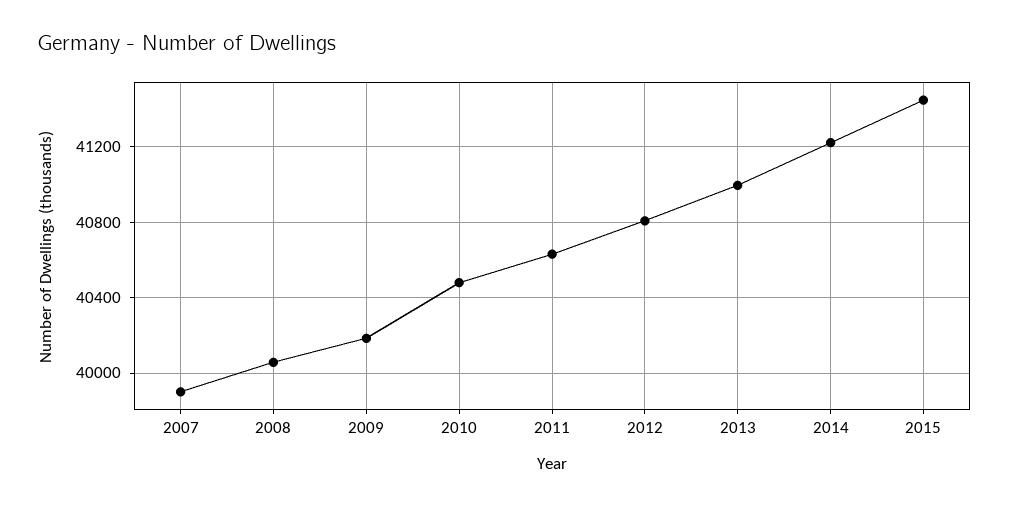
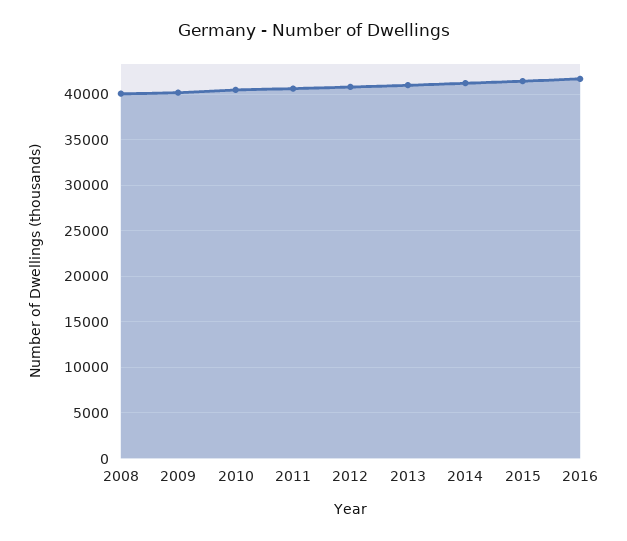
2007: 39900 -> none
2016: none -> 42000

